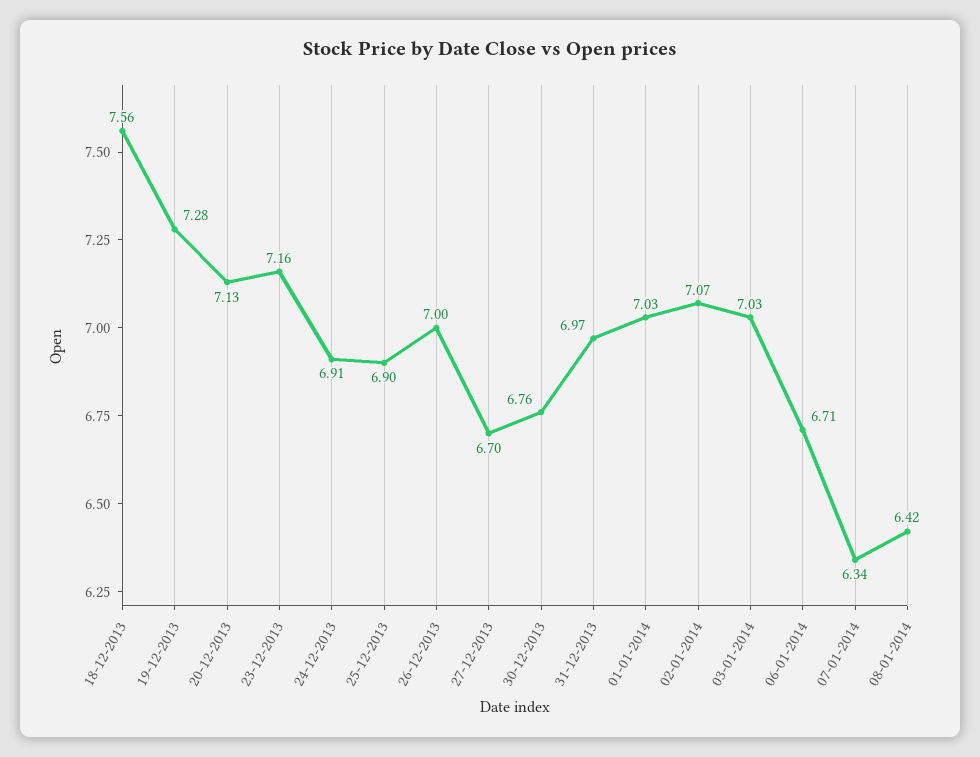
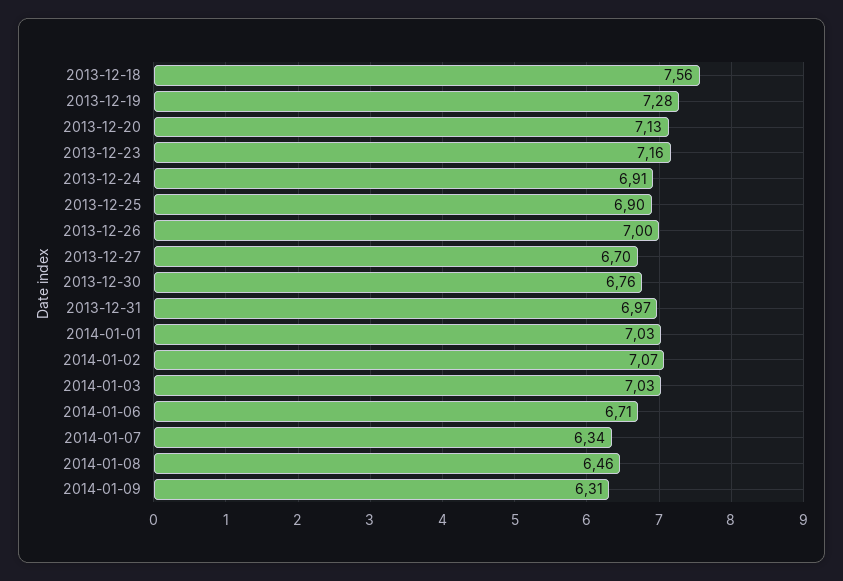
08-01-2014: 6.42 -> 6.46
2014-01-09: none -> 6.31

